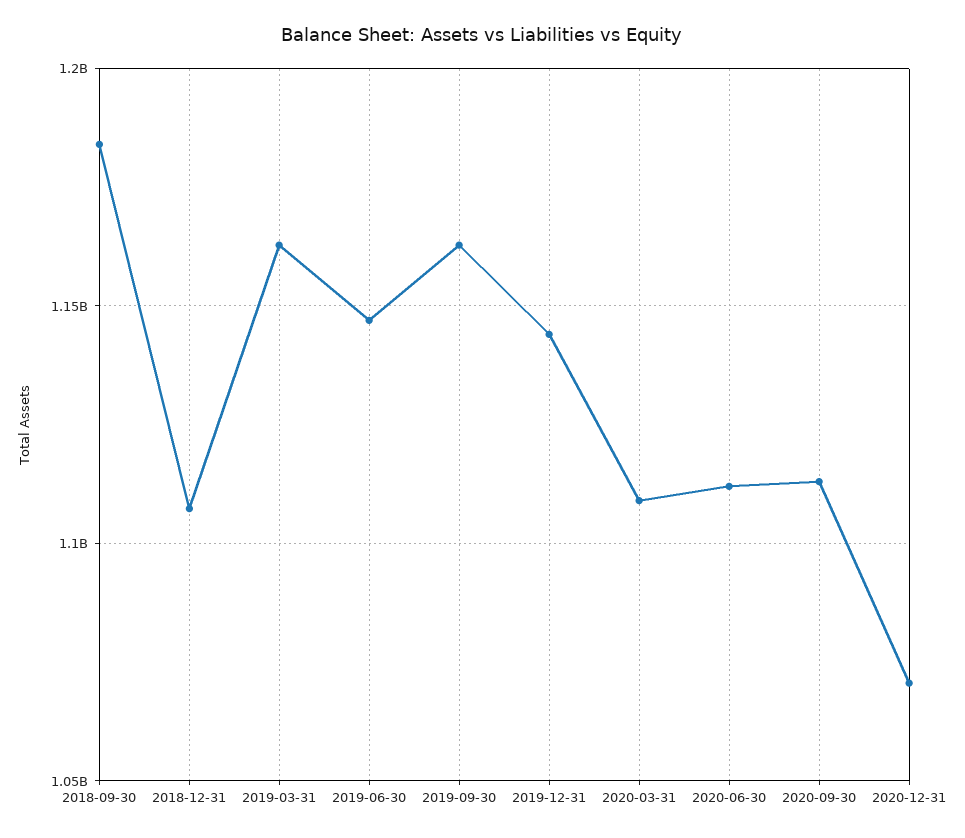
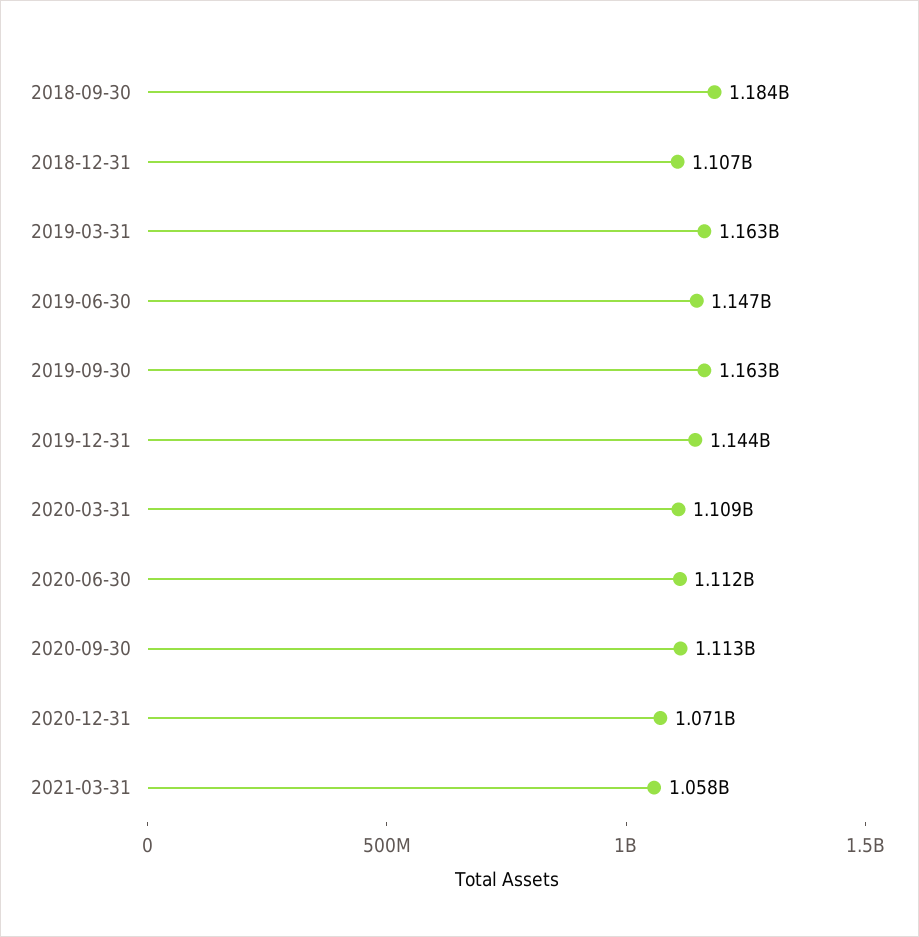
2021-03-31: none -> 1058000000

